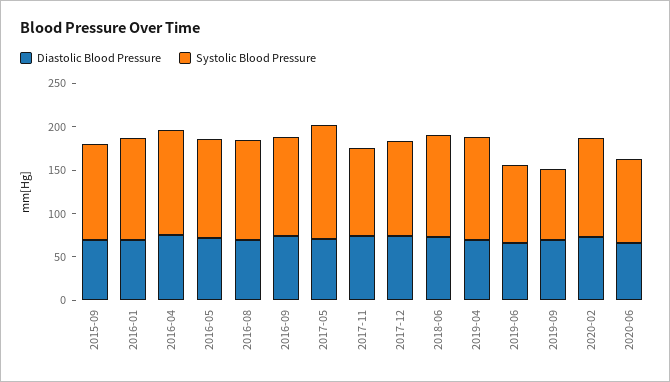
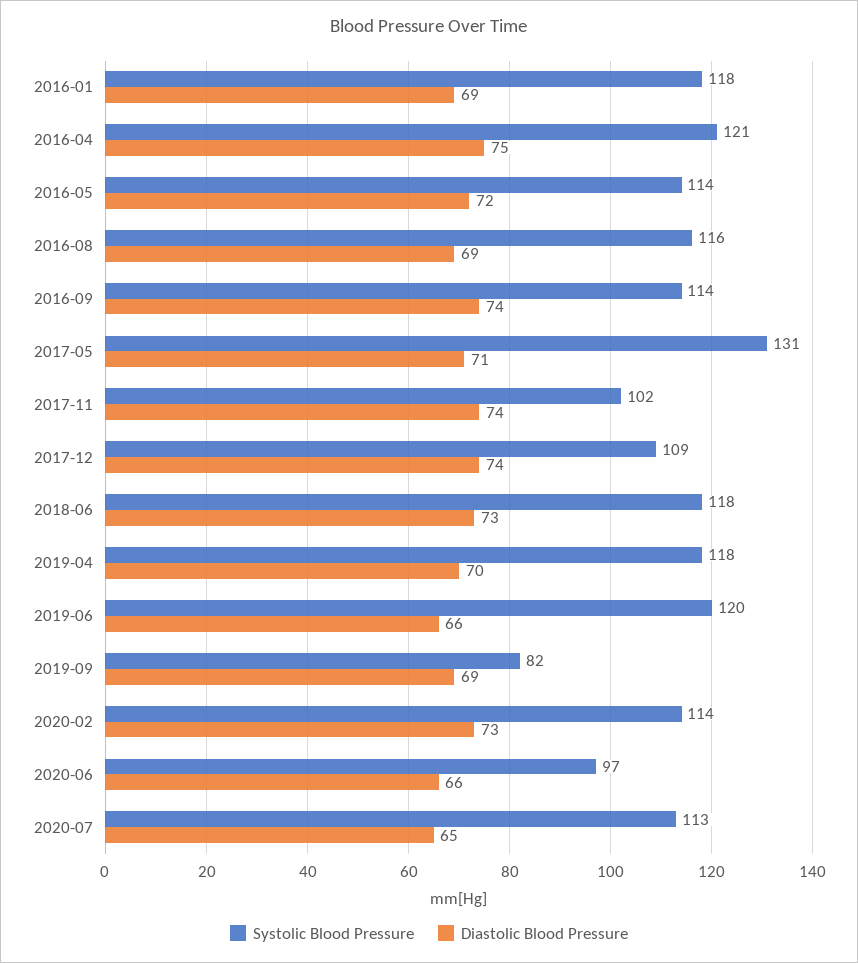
Diastolic Blood Pressure, 2015-09: 70 -> none
Systolic Blood Pressure, 2015-09: 110 -> none
Systolic Blood Pressure, 2019-06: 90 -> 120
Systolic Blood Pressure, 2020-07: none -> 113
Diastolic Blood Pressure, 2020-07: none -> 65

